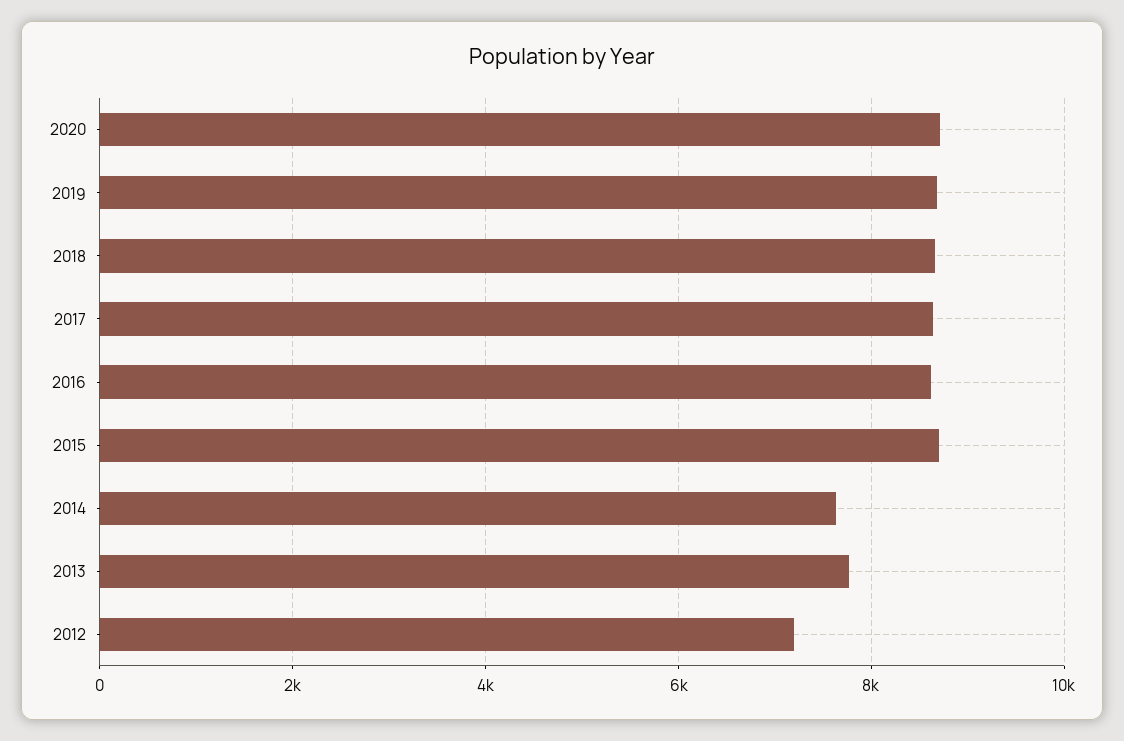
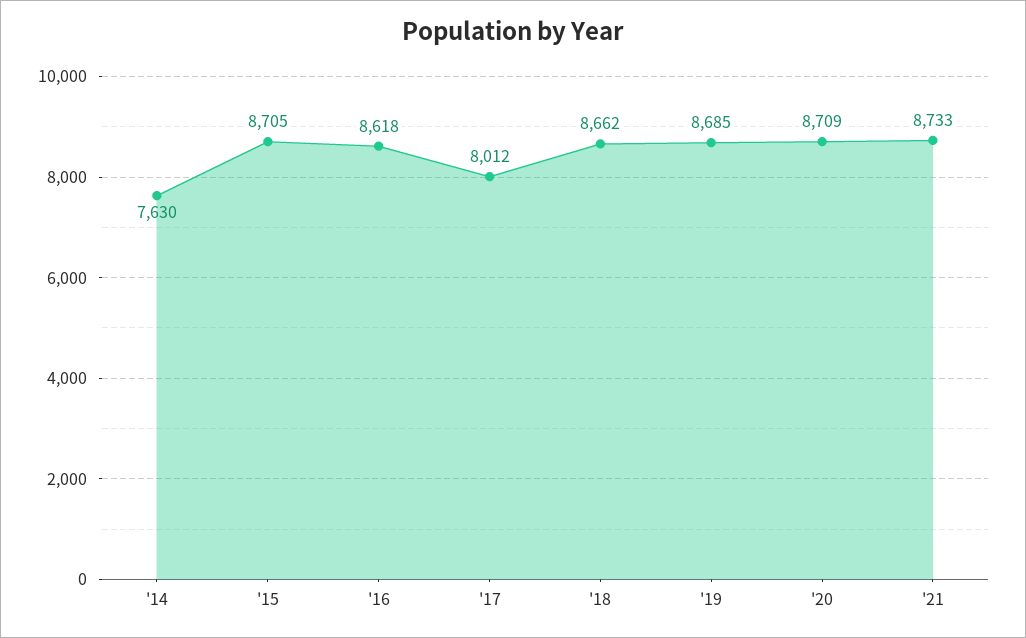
2017: 8600 -> 8012
2013: 7800 -> none
2012: 7200 -> none
'21: none -> 8733

